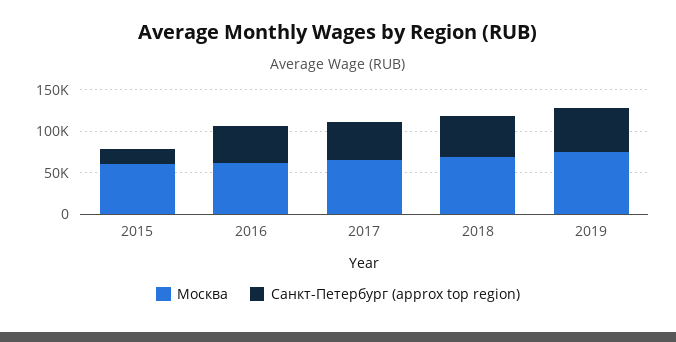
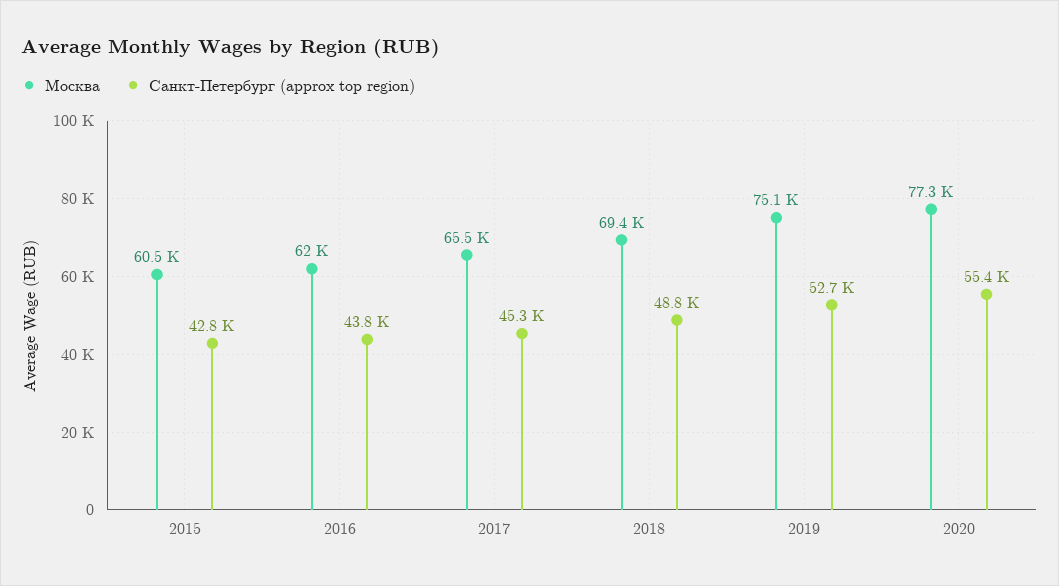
Санкт-Петербург (approx top region), 2015: 20000 -> 42800
Москва, 2020: none -> 77300
Санкт-Петербург (approx top region), 2020: none -> 55400

